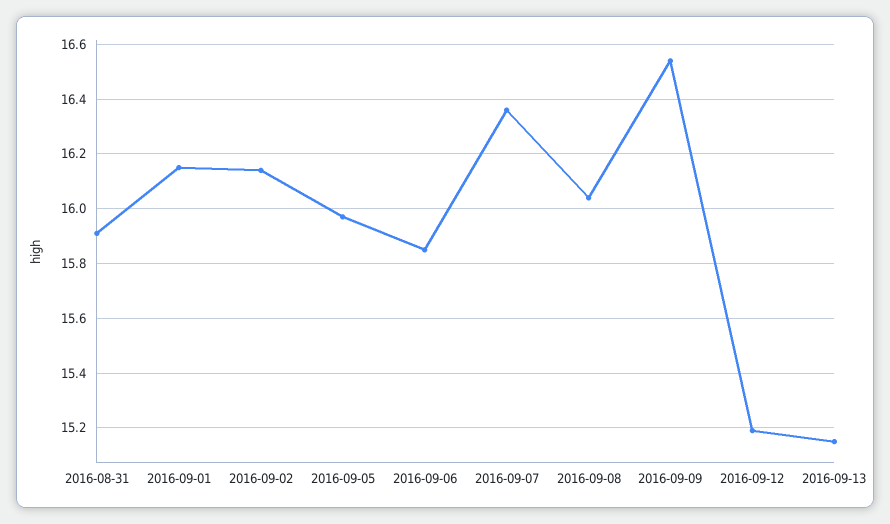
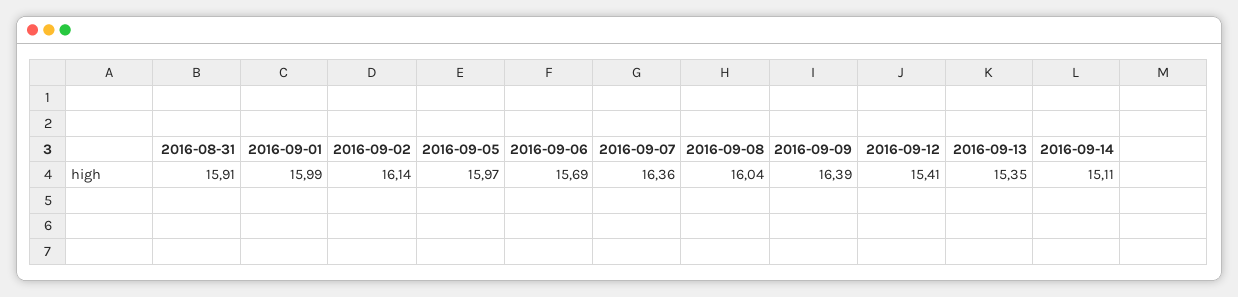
2016-09-01: 16.15 -> 15.99
2016-09-06: 15.85 -> 15.69
2016-09-09: 16.55 -> 16.39
2016-09-12: 15.2 -> 15.41
2016-09-13: 15.15 -> 15.35
2016-09-14: none -> 15.11

